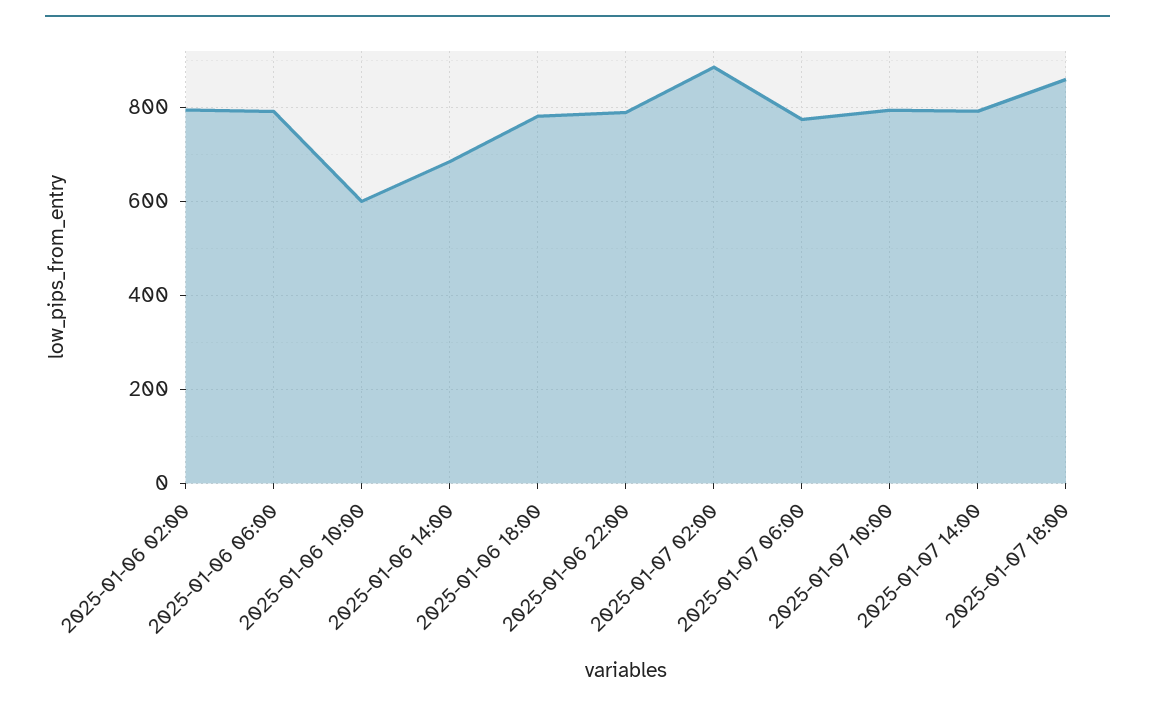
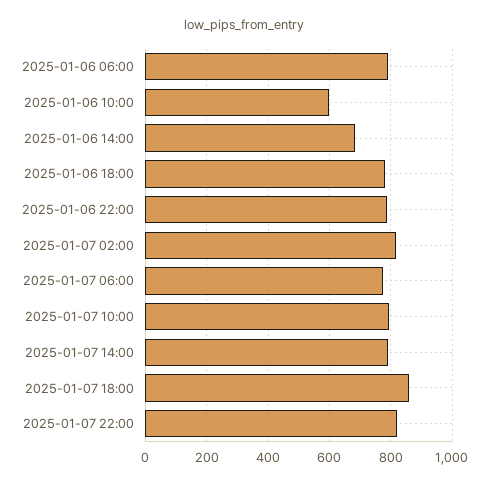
2025-01-06 02:00: 800 -> none
2025-01-07 02:00: 880 -> 820
2025-01-07 22:00: none -> 820

